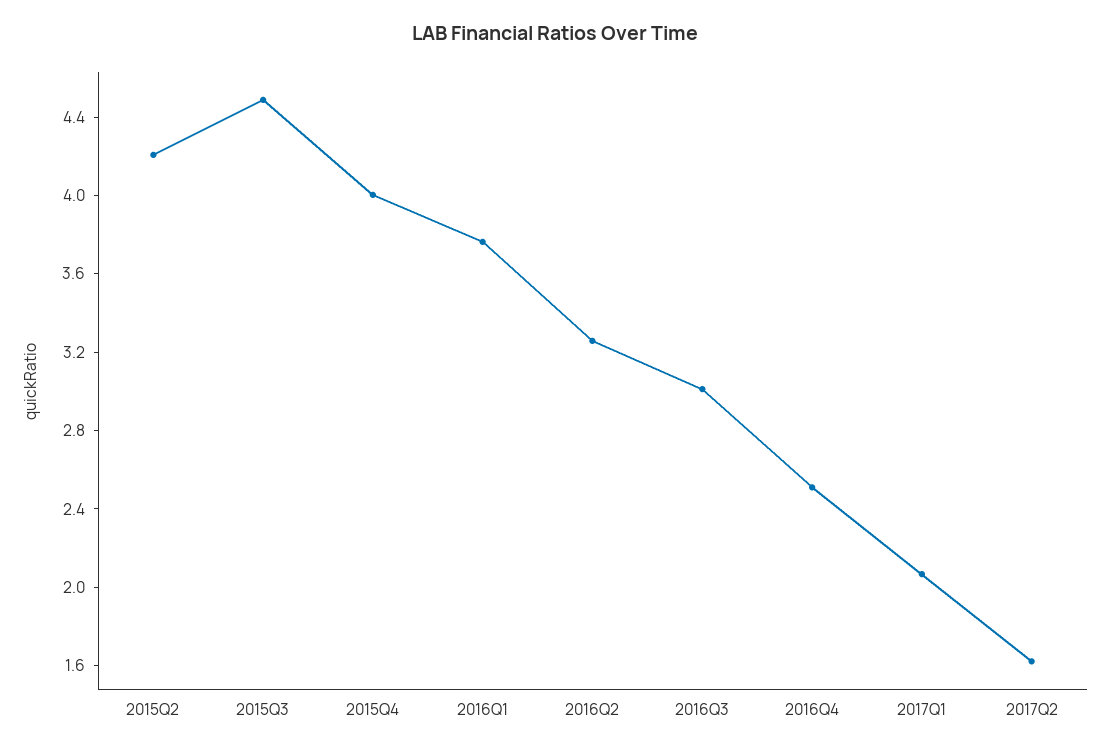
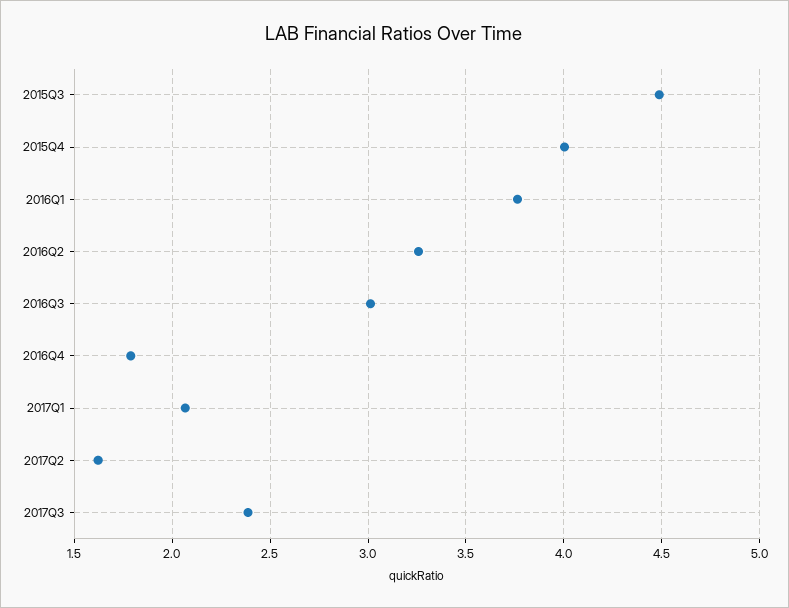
2015Q2: 4.2 -> none
2016Q4: 2.5 -> 1.8
2017Q3: none -> 2.4

